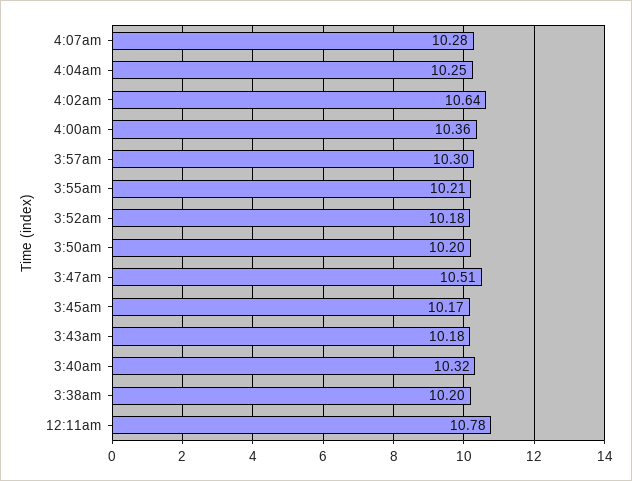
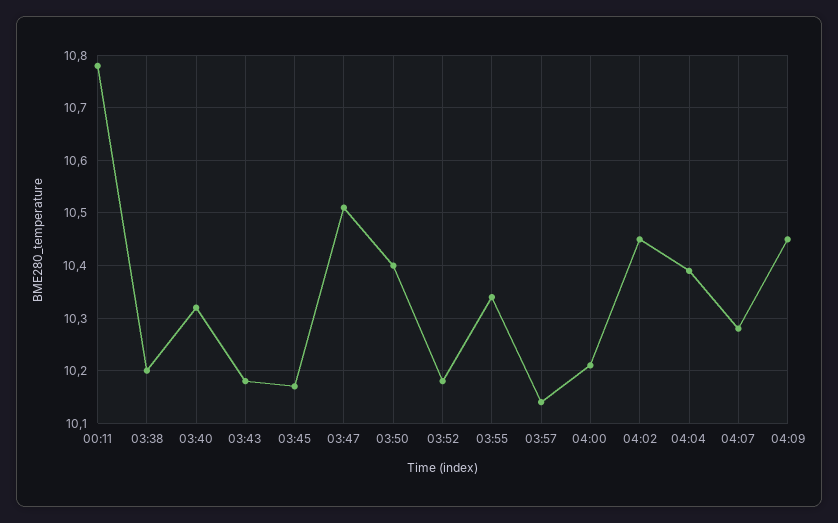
4:04am: 10.25 -> 10.4
4:02am: 10.64 -> 10.45
4:00am: 10.36 -> 10.2
3:57am: 10.3 -> 10.15
3:55am: 10.21 -> 10.35
3:50am: 10.2 -> 10.4
04:09: none -> 10.45

